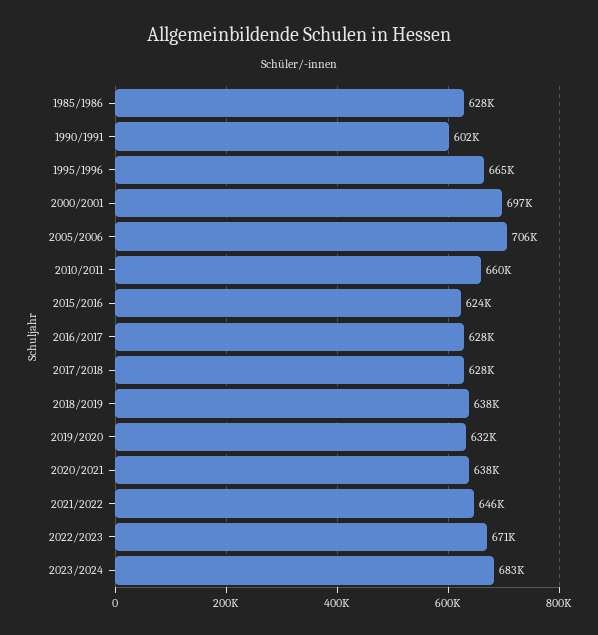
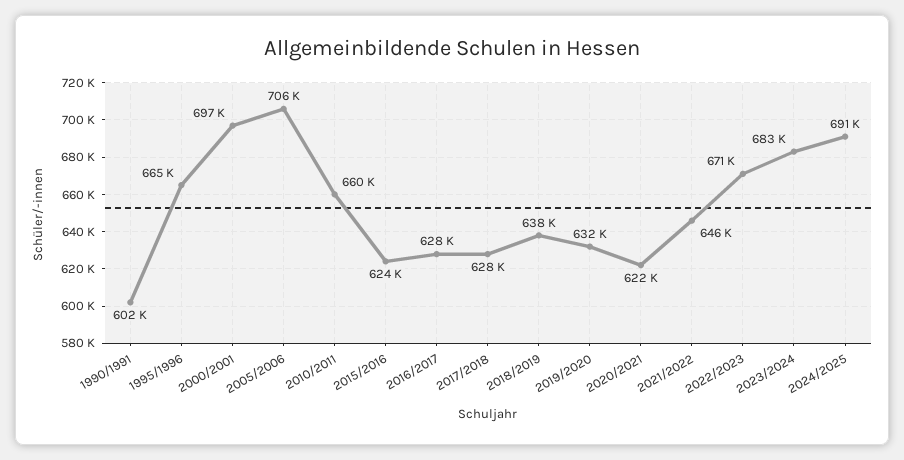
1985/1986: 628000 -> none
2020/2021: 638000 -> 622000
2024/2025: none -> 691000

